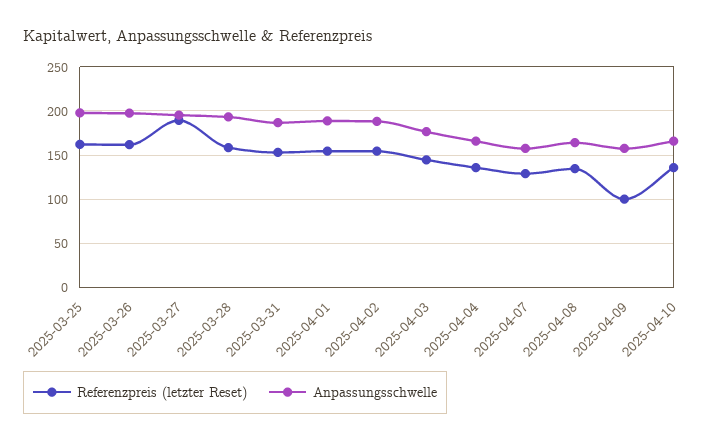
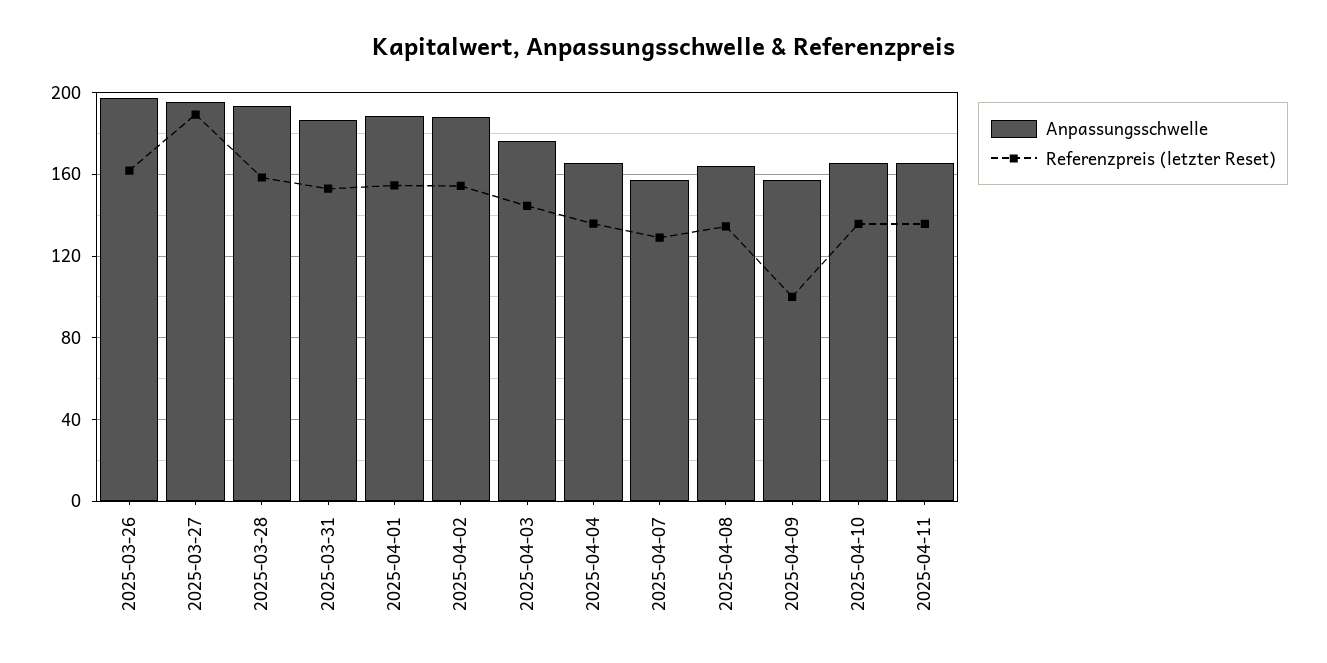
Referenzpreis (letzter Reset), 2025-03-25: 160 -> none
Anpassungsschwelle, 2025-03-25: 200 -> none
Anpassungsschwelle, 2025-04-11: none -> 165
Referenzpreis (letzter Reset), 2025-04-11: none -> 135

